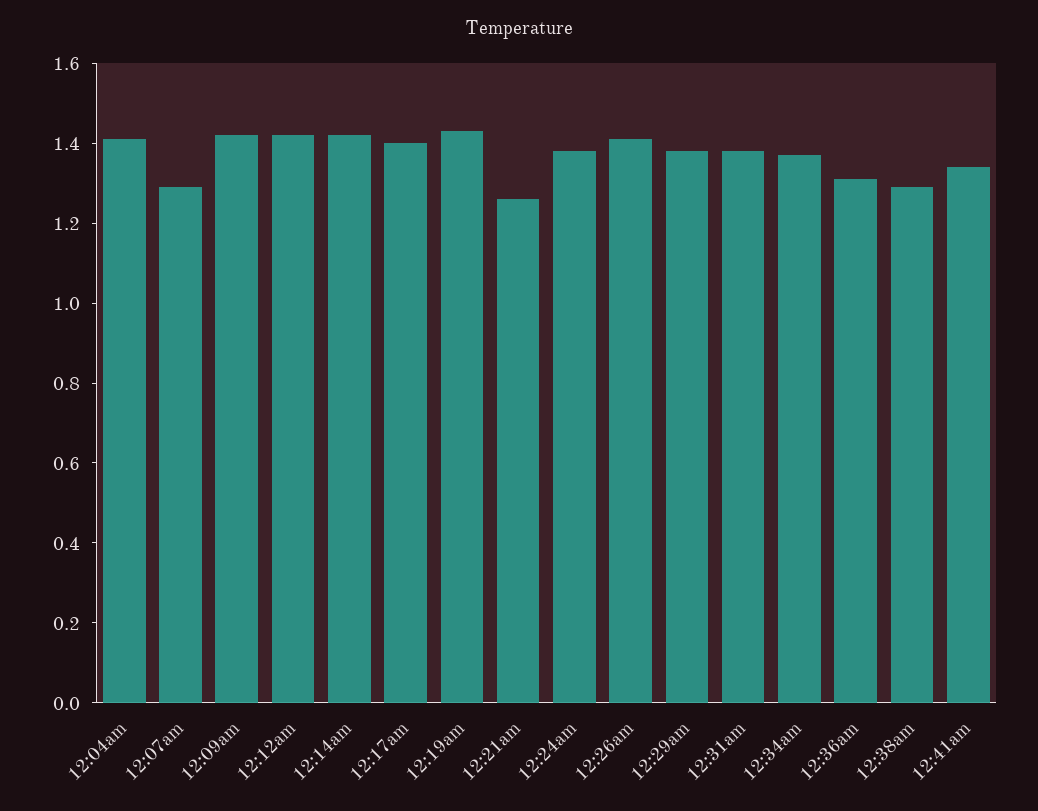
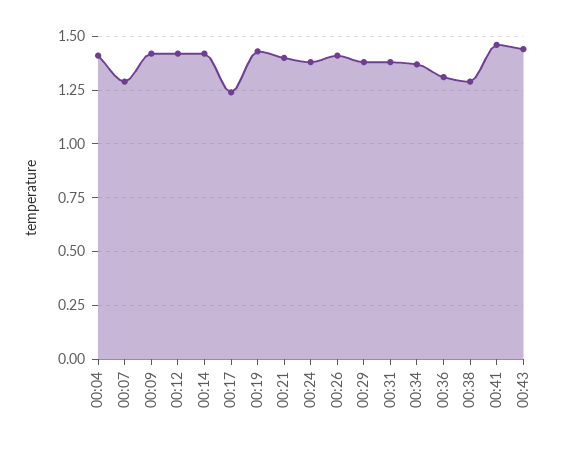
12:17am: 1.4 -> 1.25
12:21am: 1.25 -> 1.4
12:41am: 1.35 -> 1.45
00:43: none -> 1.45

